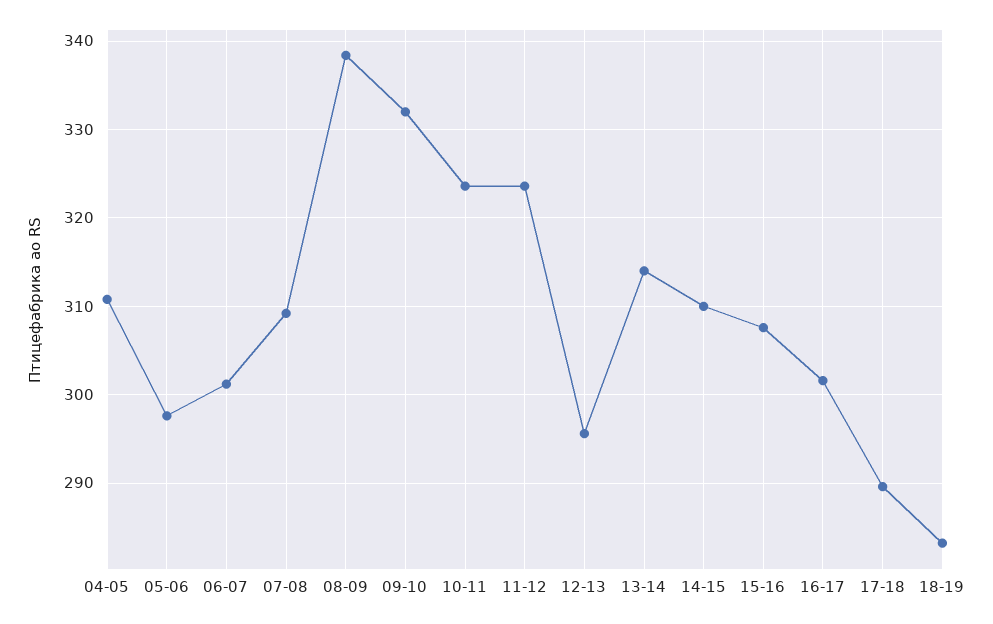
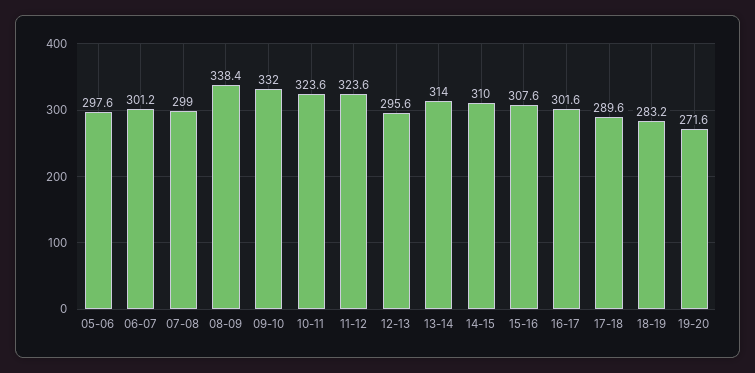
04-05: 311 -> none
07-08: 309 -> 299
19-20: none -> 271.6

